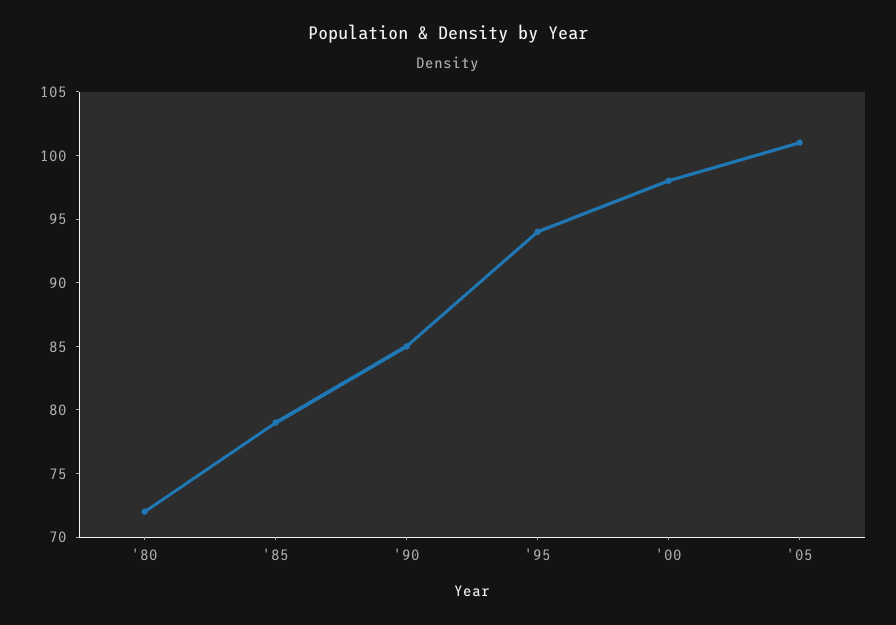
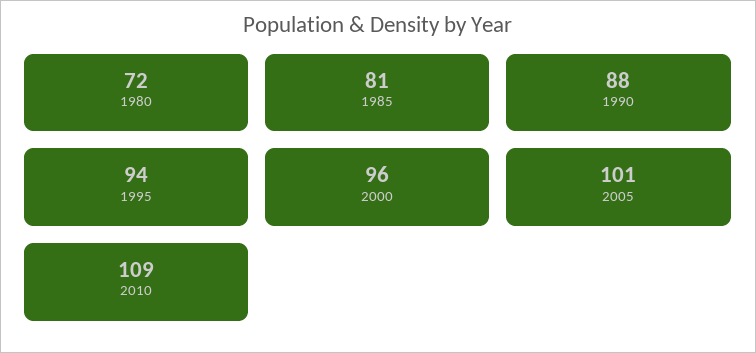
'85: 79 -> 81
'90: 85 -> 88
'00: 98 -> 96
2010: none -> 109

